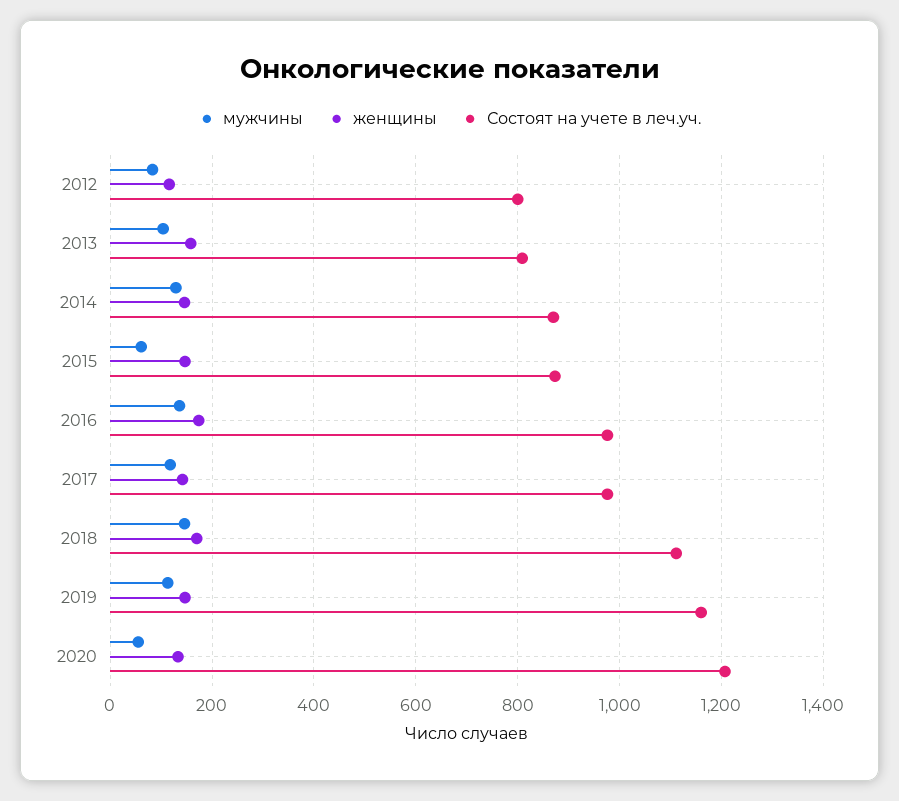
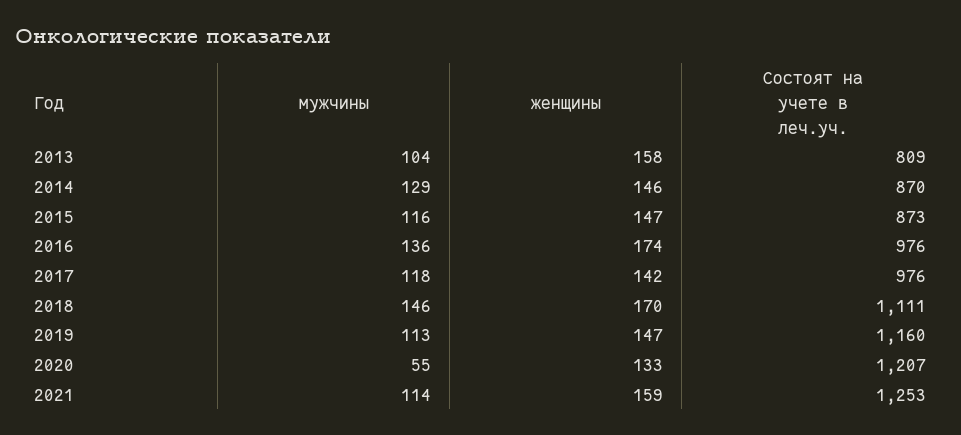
мужчины, 2012: 80 -> none
женщины, 2012: 120 -> none
Состоят на учете в леч.уч., 2012: 800 -> none
мужчины, 2015: 60 -> 116
мужчины, 2021: none -> 114
женщины, 2021: none -> 159
Состоят на учете в леч.уч., 2021: none -> 1253

